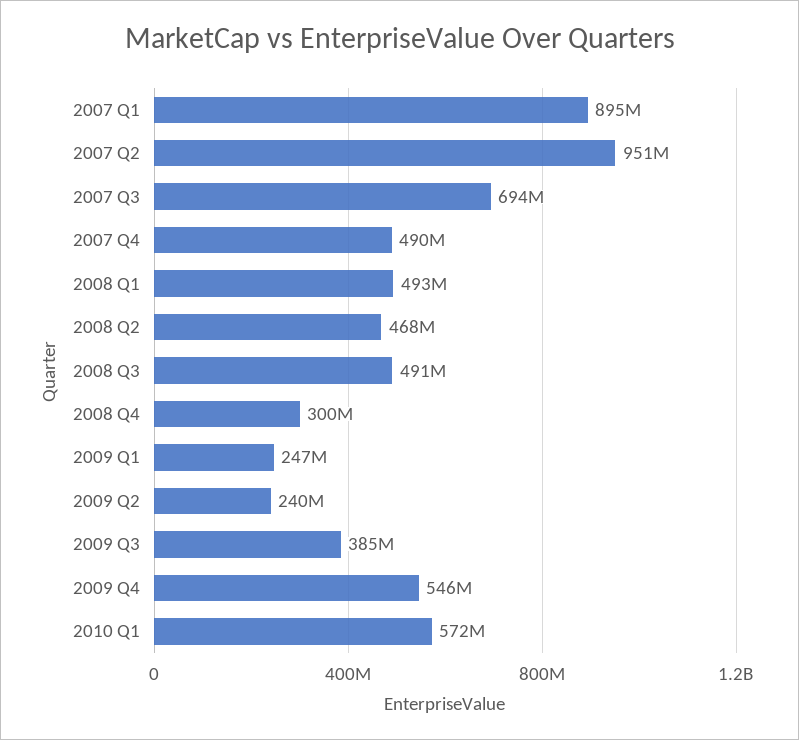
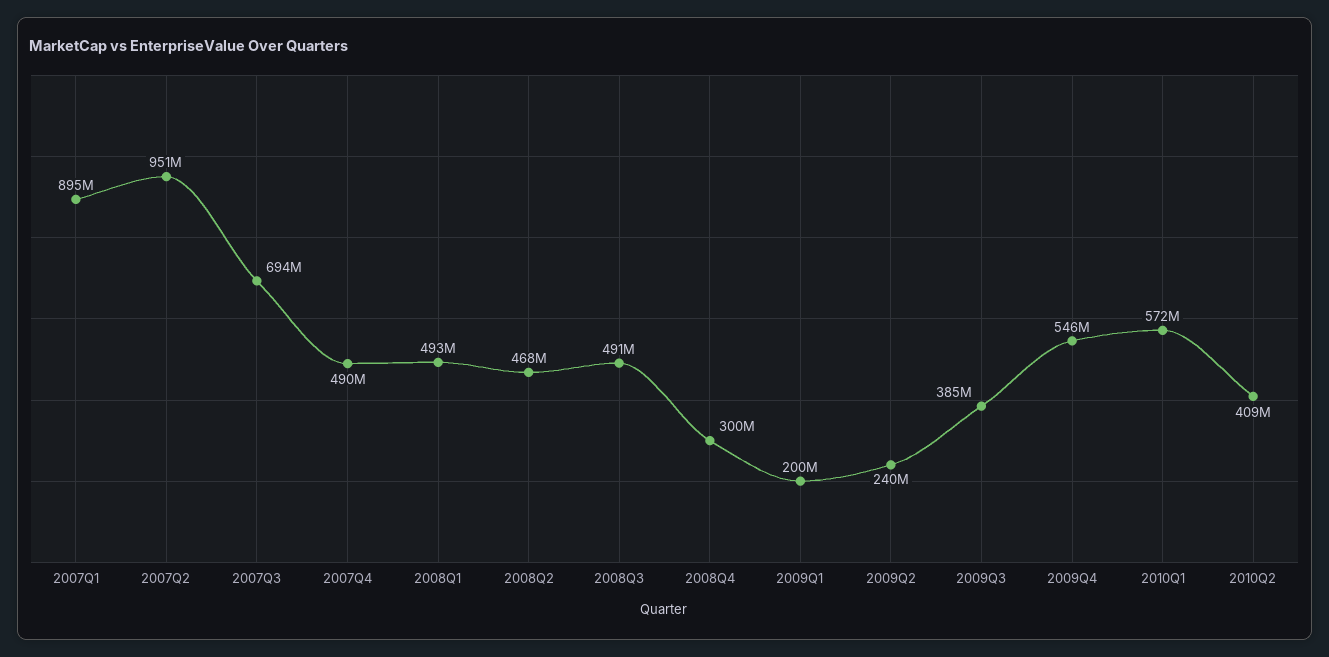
2009 Q1: 247000000 -> 200000000
2010Q2: none -> 409000000

